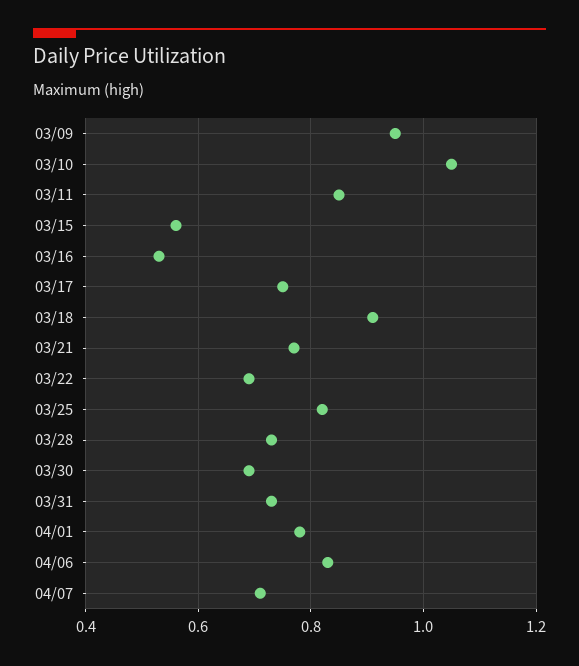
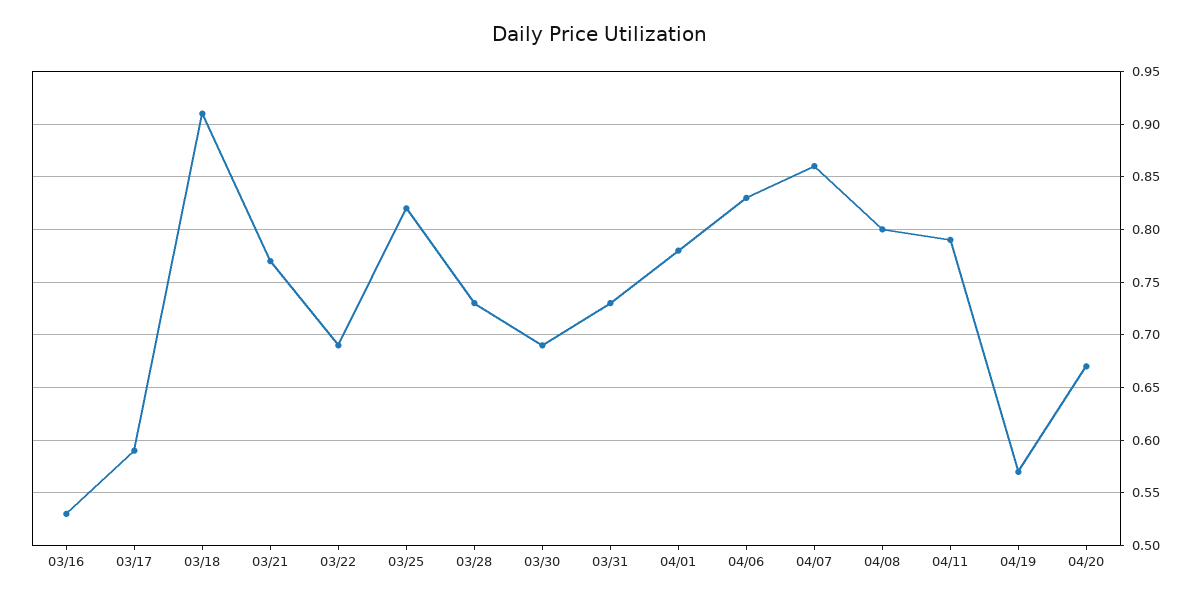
03/09: 0.95 -> none
03/10: 1.05 -> none
03/11: 0.85 -> none
03/15: 0.55 -> none
03/17: 0.75 -> 0.59
04/07: 0.7 -> 0.86
04/08: none -> 0.8
04/11: none -> 0.79
04/19: none -> 0.57
04/20: none -> 0.67

